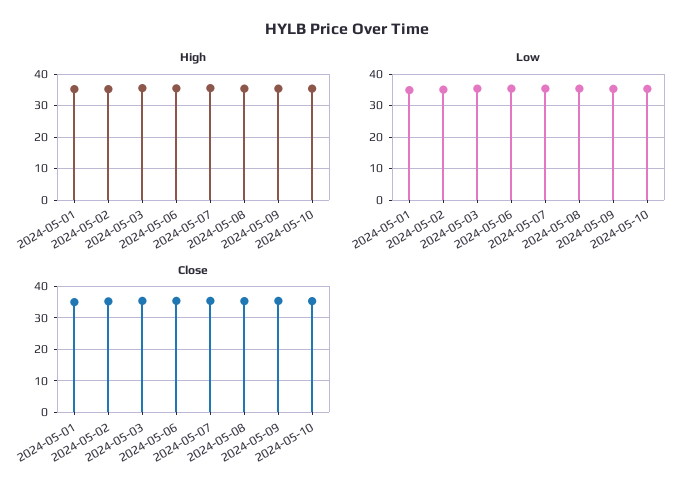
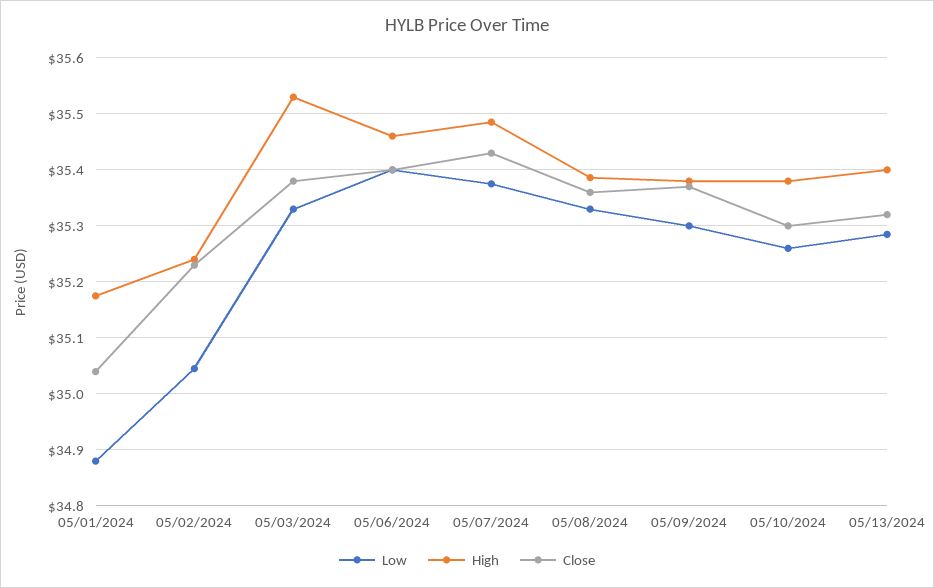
Low, 05/13/2024: none -> 35.28
High, 05/13/2024: none -> 35.4
Close, 05/13/2024: none -> 35.32

